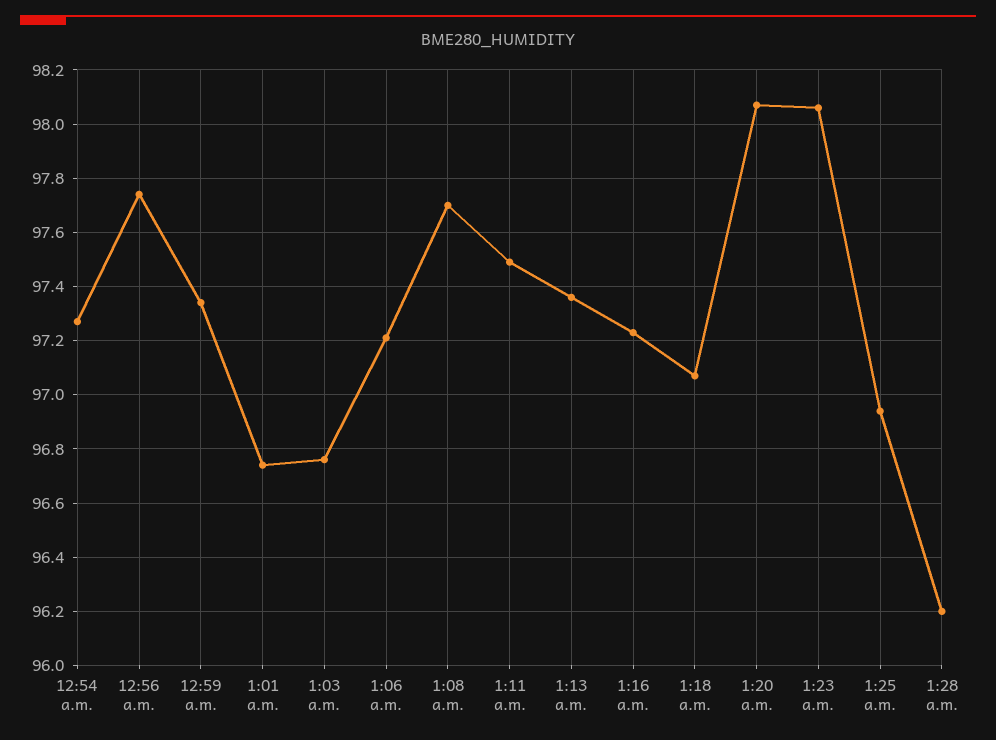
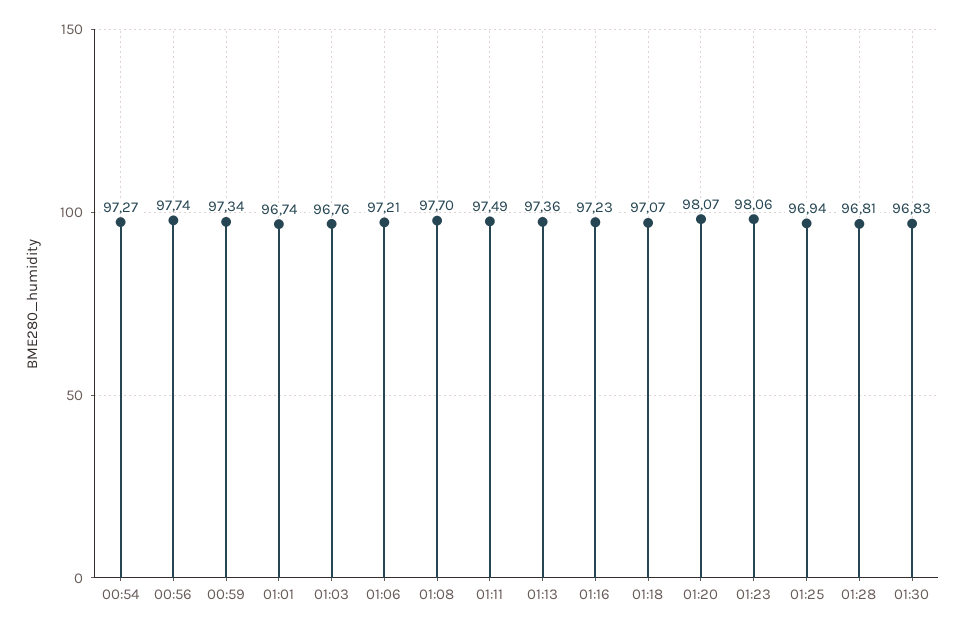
1:28 a.m.: 96.2 -> 96.81
01:30: none -> 96.83

